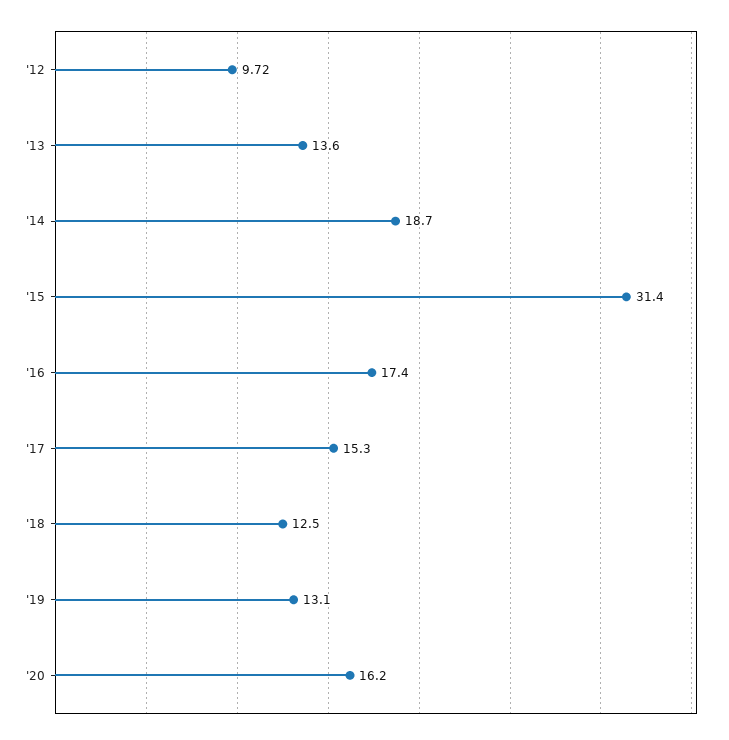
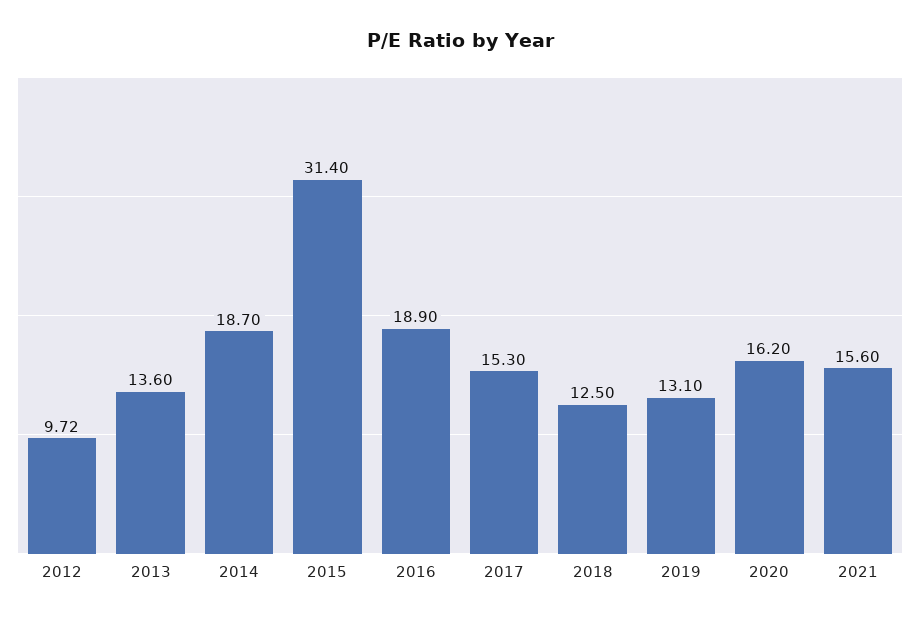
'16: 17.4 -> 18.9
2021: none -> 15.6

